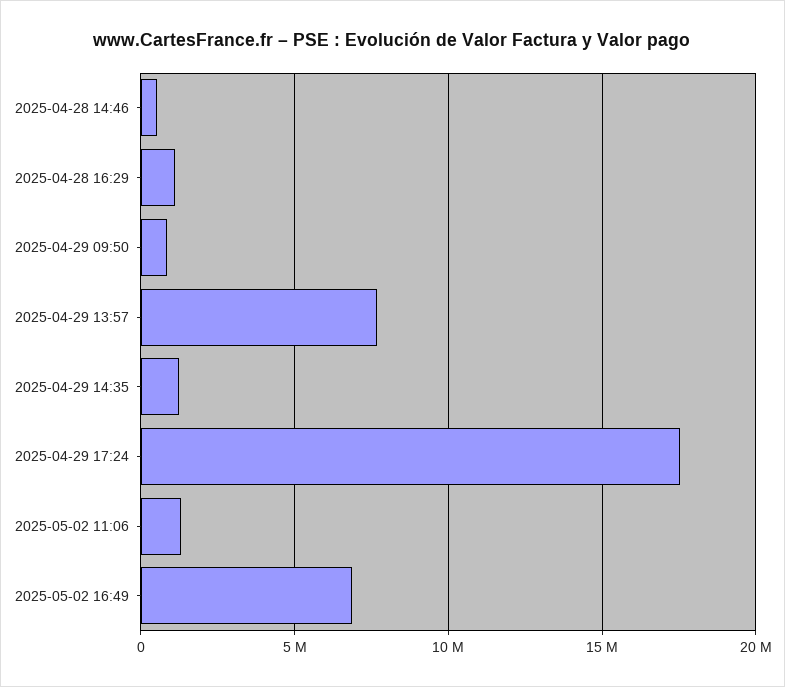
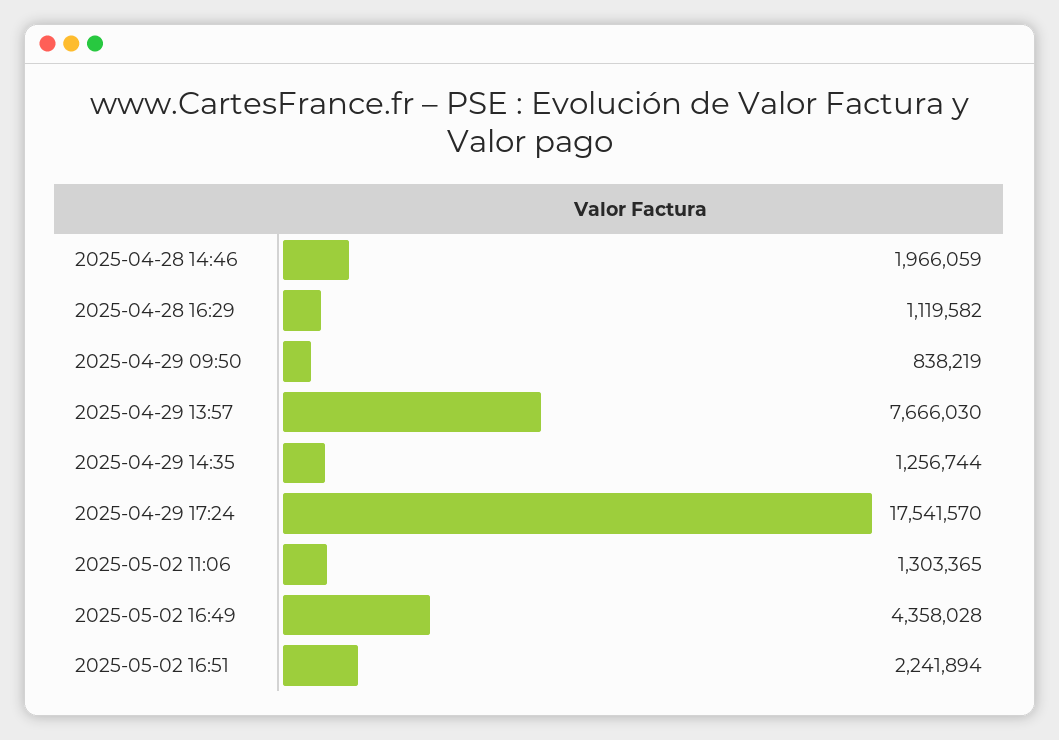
2025-04-28 14:46: 500000 -> 1966059
2025-05-02 16:49: 7000000 -> 4358028
2025-05-02 16:51: none -> 2241894

